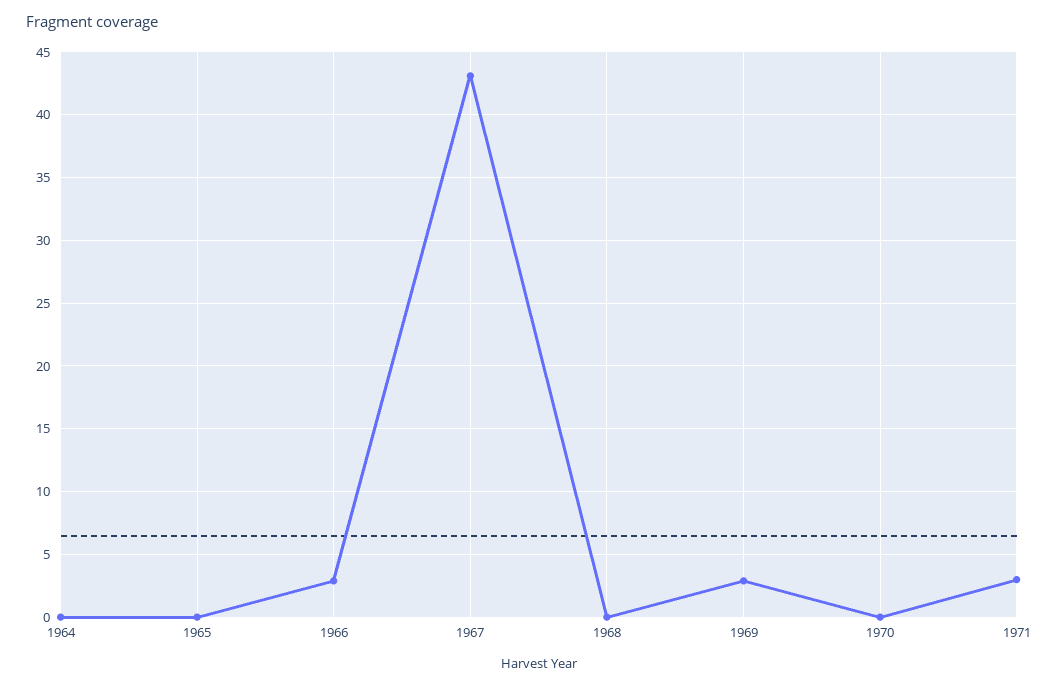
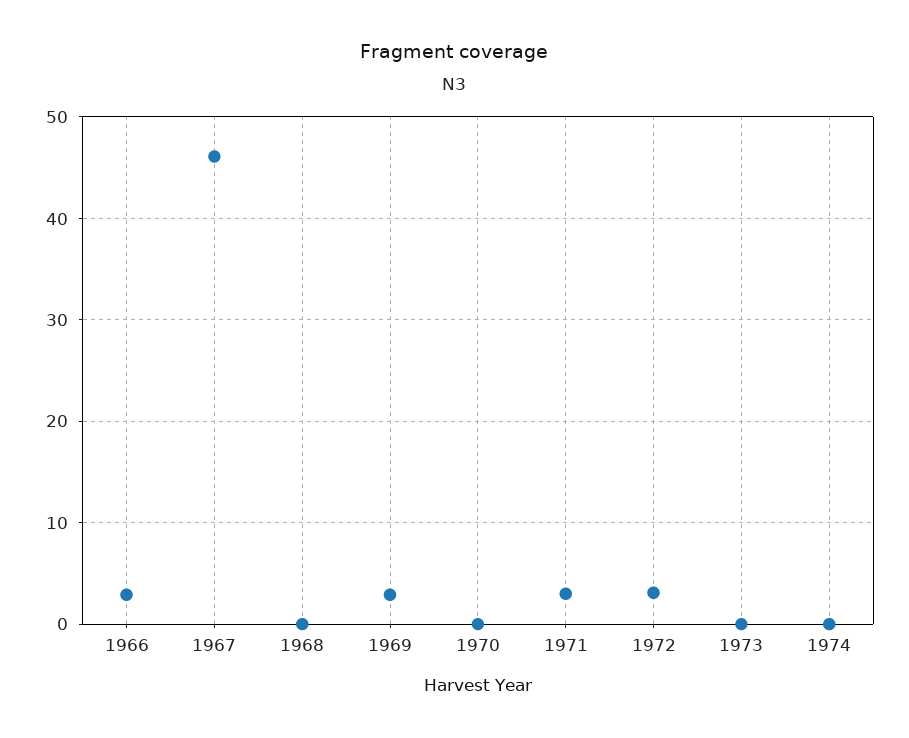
1964: 0 -> none
1965: 0 -> none
1967: 43 -> 46
1972: none -> 3
1973: none -> 0
1974: none -> 0

